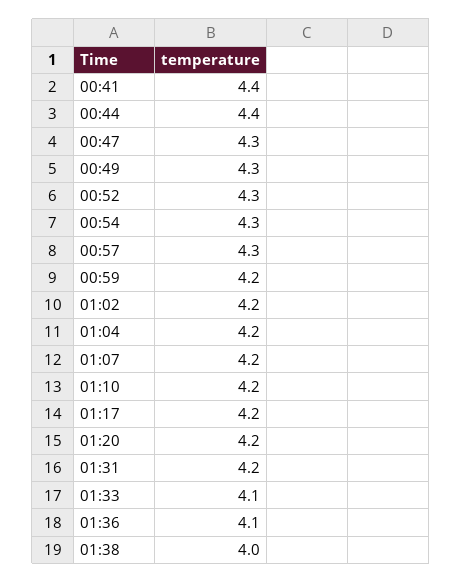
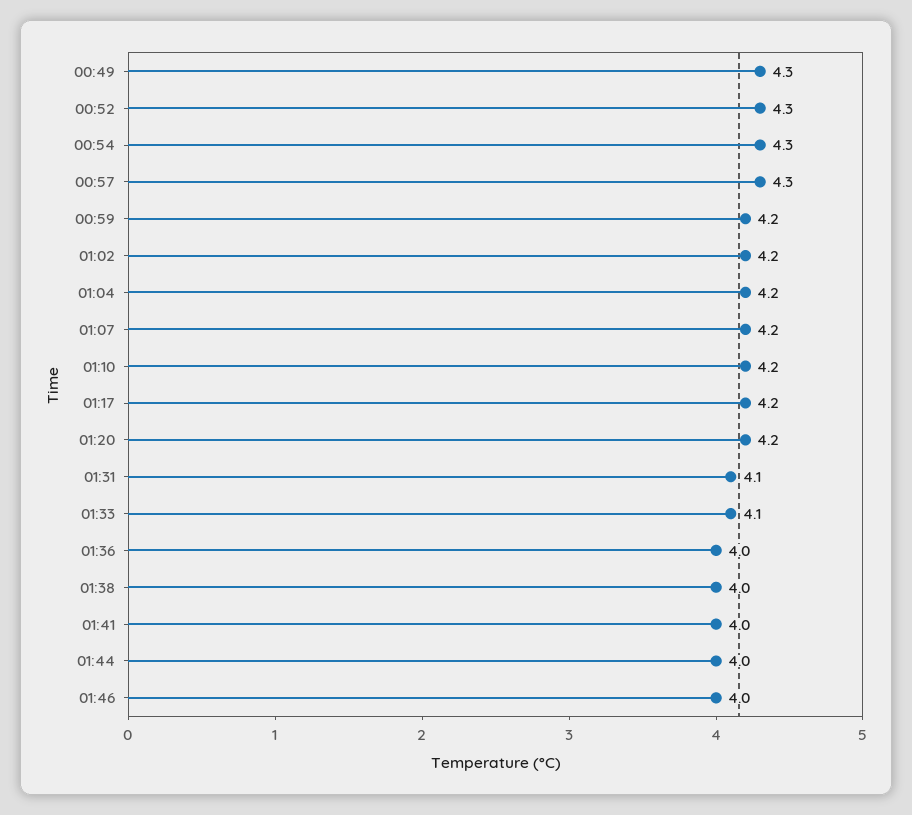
00:41: 4.4 -> none
00:44: 4.4 -> none
00:47: 4.3 -> none
01:31: 4.2 -> 4.1
01:36: 4.1 -> 4
01:41: none -> 4
01:44: none -> 4
01:46: none -> 4

